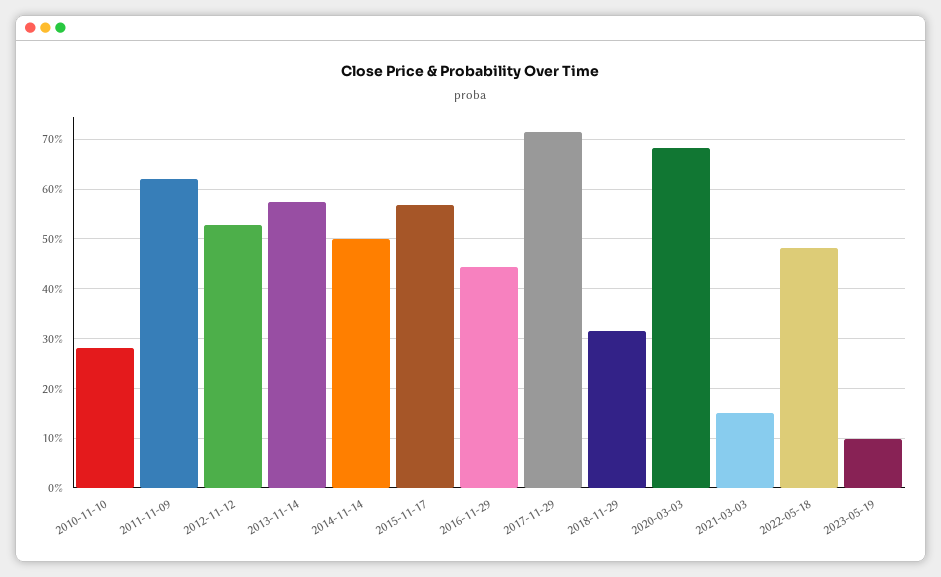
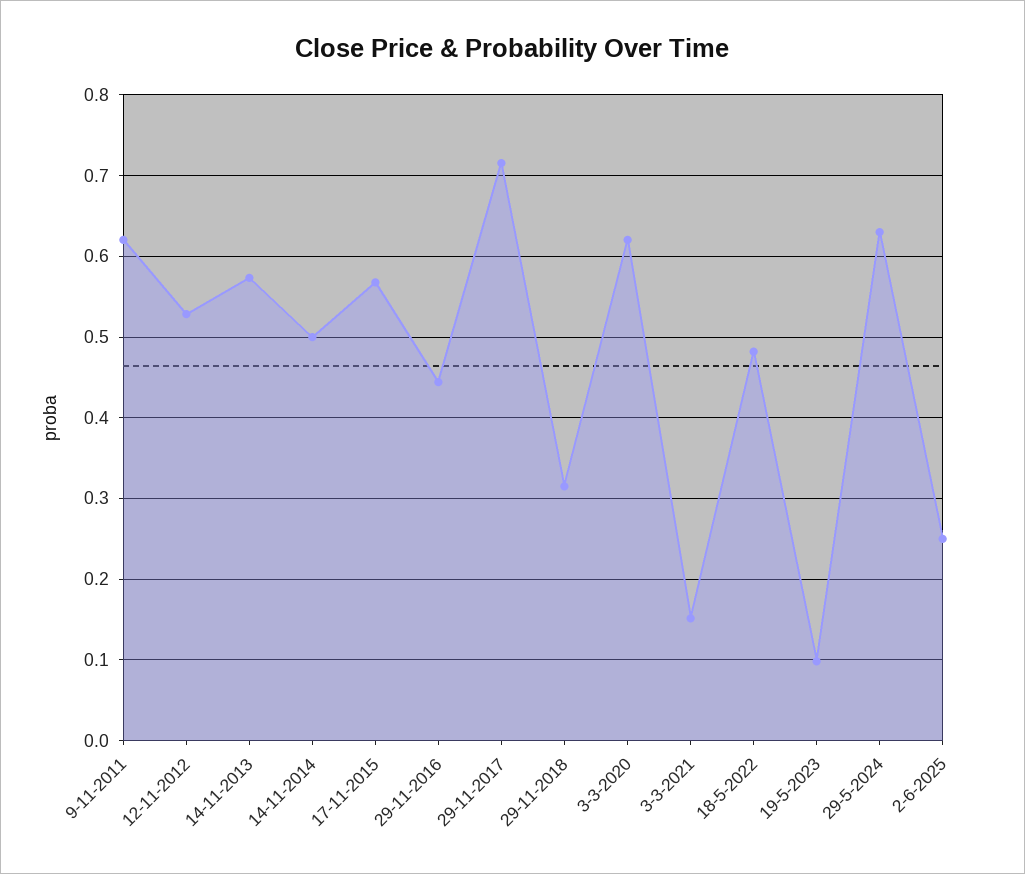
2010-11-10: 0.28 -> none
2020-03-03: 0.68 -> 0.62
29-5-2024: none -> 0.63
2-6-2025: none -> 0.25

